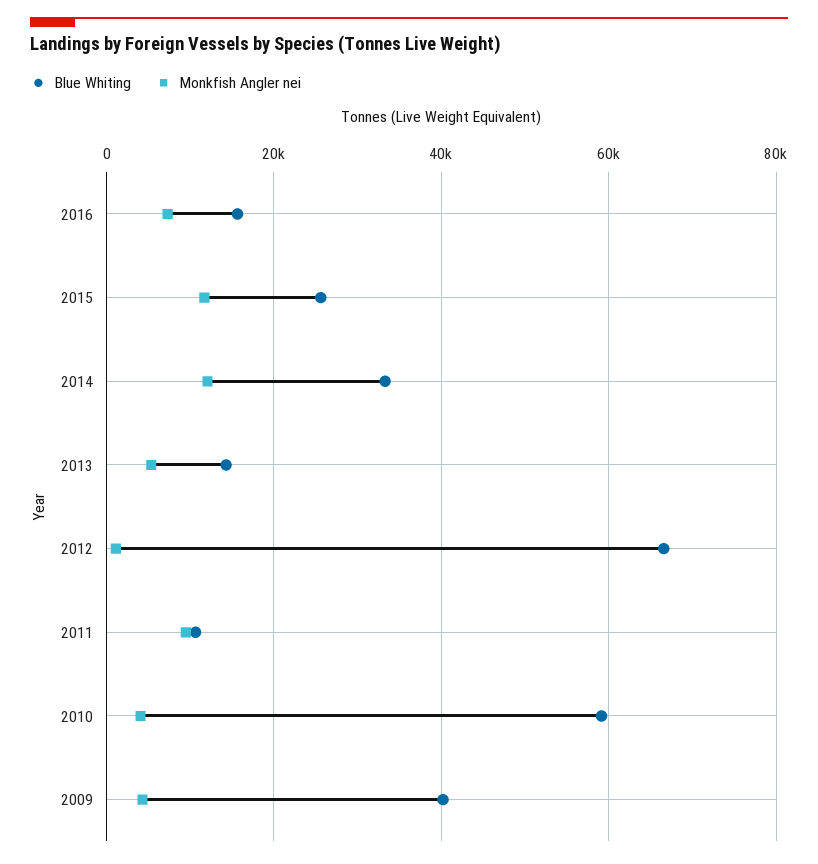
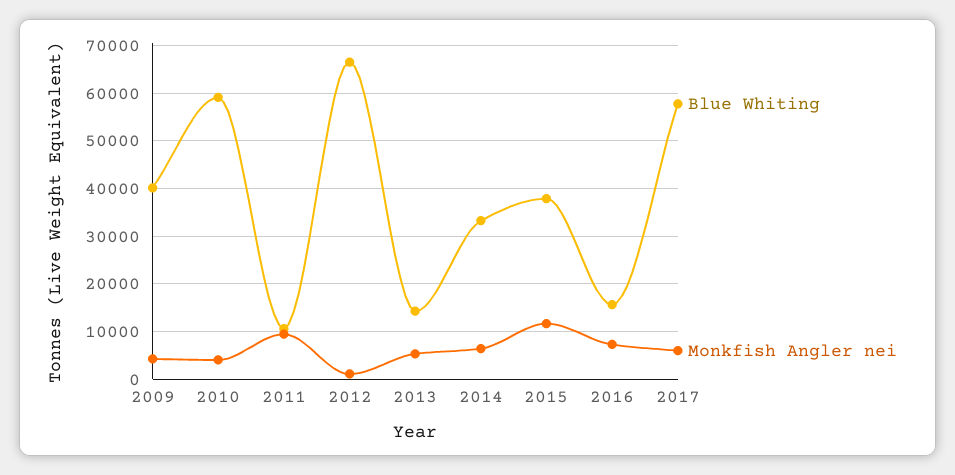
Blue Whiting, 2015: 26000 -> 38000
Monkfish Angler nei, 2014: 12000 -> 6000
Blue Whiting, 2017: none -> 58000
Monkfish Angler nei, 2017: none -> 6000

